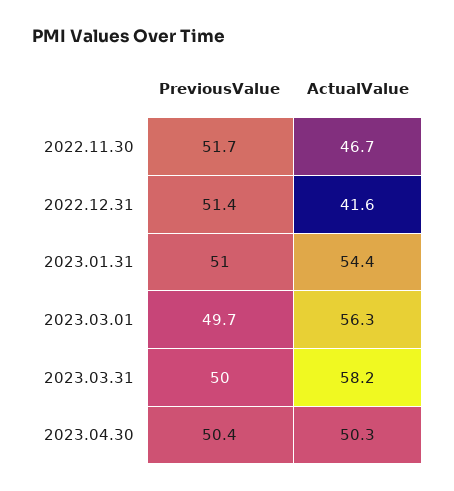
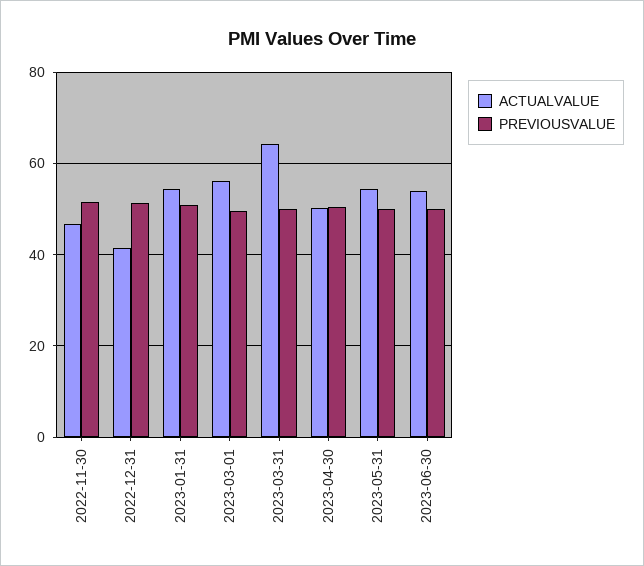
ActualValue, 2023.03.31: 58.2 -> 64
ActualValue, 2023-05-31: none -> 54
PreviousValue, 2023-05-31: none -> 50
ActualValue, 2023-06-30: none -> 54
PreviousValue, 2023-06-30: none -> 50

